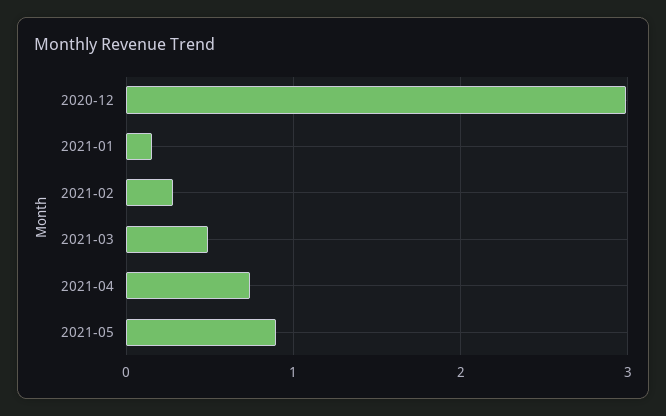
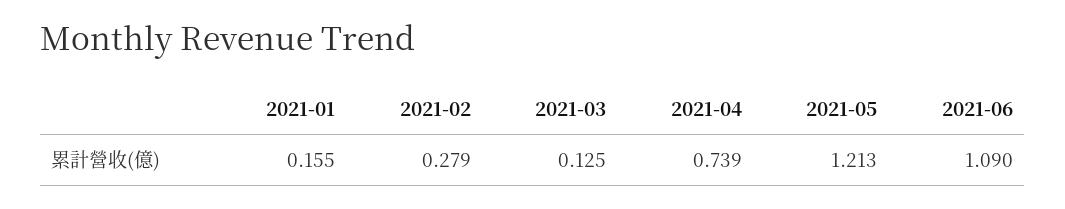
2020-12: 3 -> none
2021-03: 0.5 -> 0.125
2021-05: 0.9 -> 1.213
2021-06: none -> 1.09

